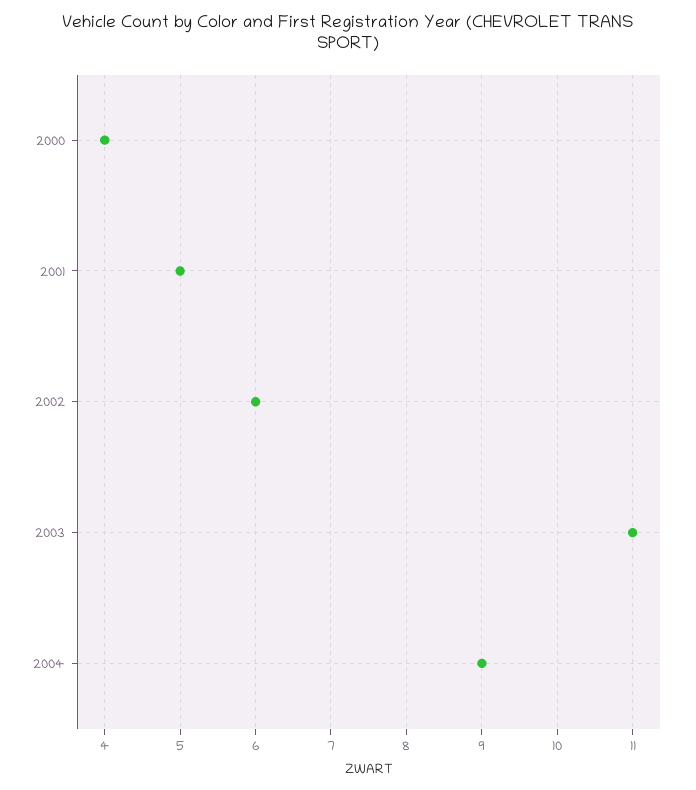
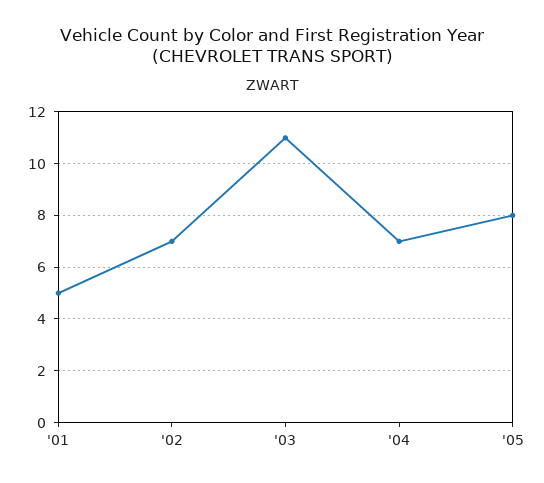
2000: 4 -> none
2002: 6 -> 7
2004: 9 -> 7
'05: none -> 8

